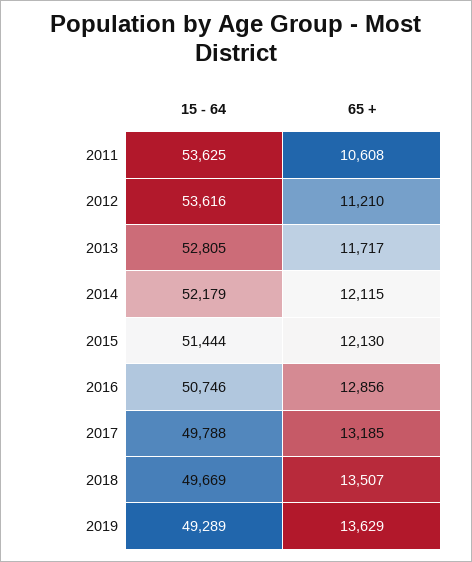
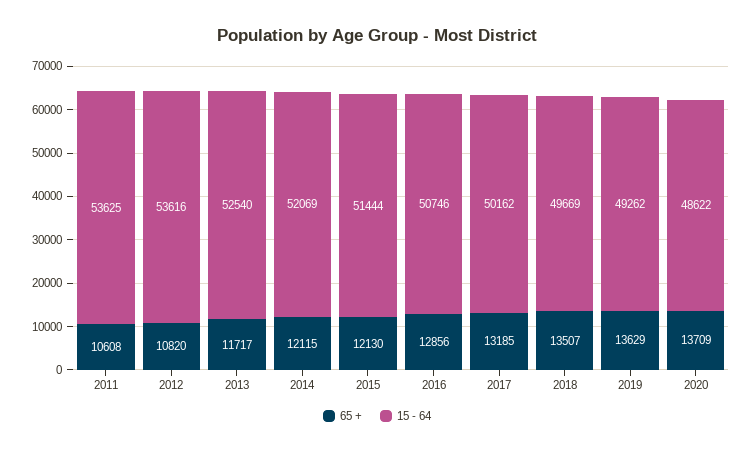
65 +, 2012: 11210 -> 10820
15 - 64, 2013: 52805 -> 52540
15 - 64, 2014: 52179 -> 52069
15 - 64, 2017: 49788 -> 50162
15 - 64, 2019: 49289 -> 49262
65 +, 2020: none -> 13709
15 - 64, 2020: none -> 48622

